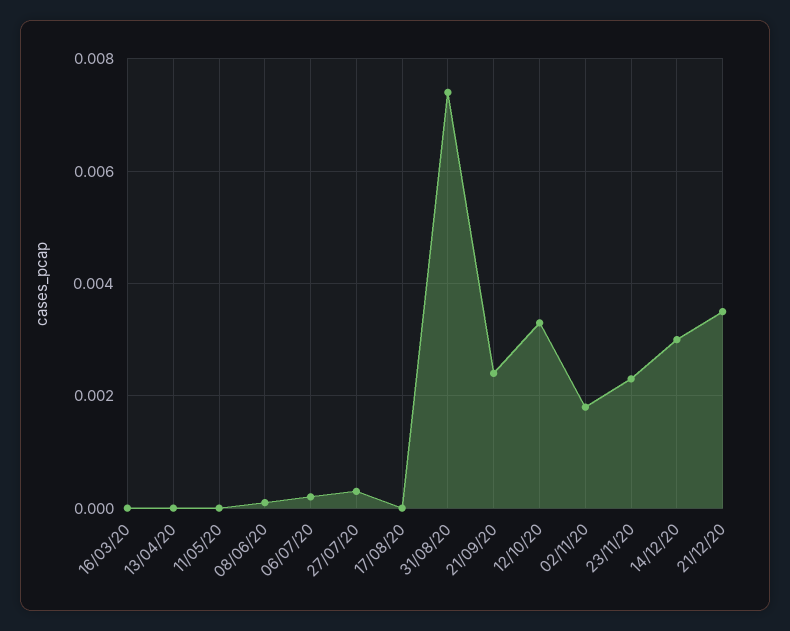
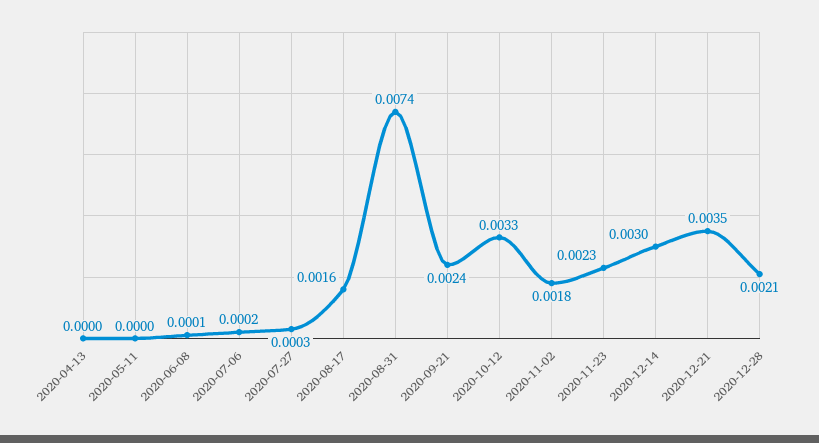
16/03/20: 0 -> none
17/08/20: 0 -> 0.0016
2020-12-28: none -> 0.0021

